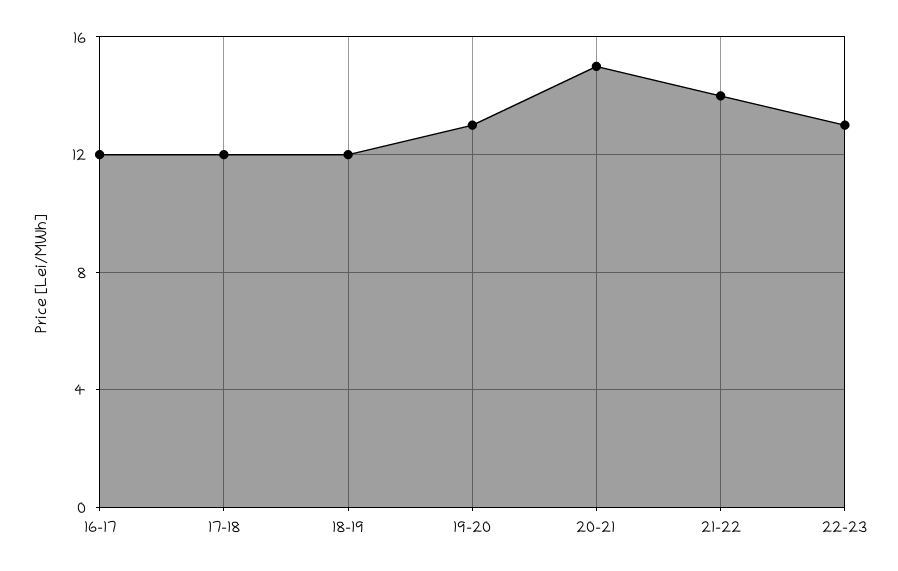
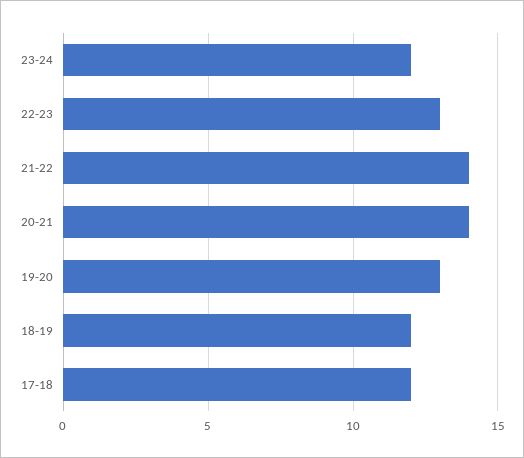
16-17: 12 -> none
20-21: 15 -> 14
23-24: none -> 12

